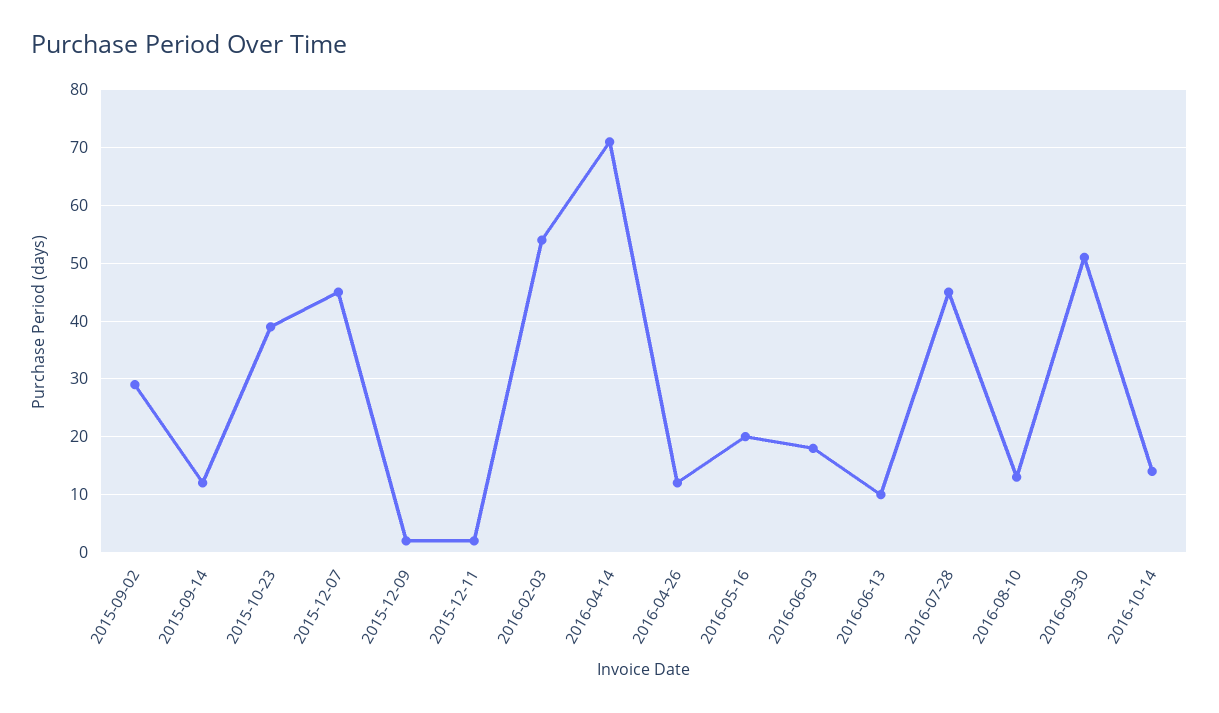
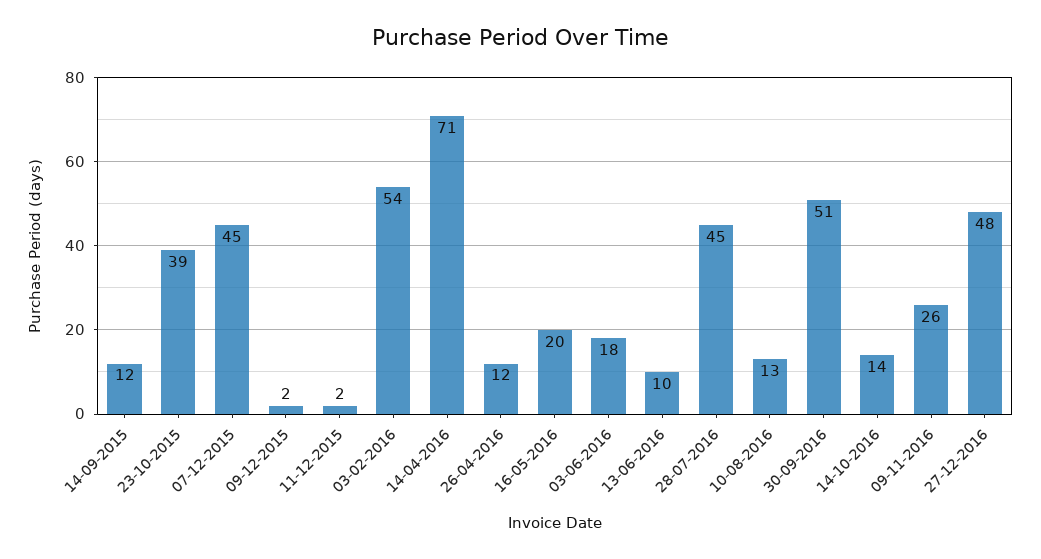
2015-09-02: 30 -> none
09-11-2016: none -> 26
27-12-2016: none -> 48

